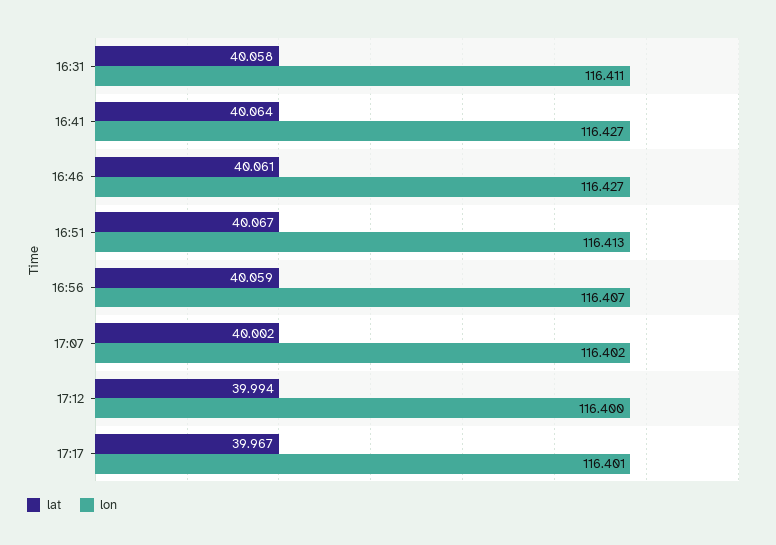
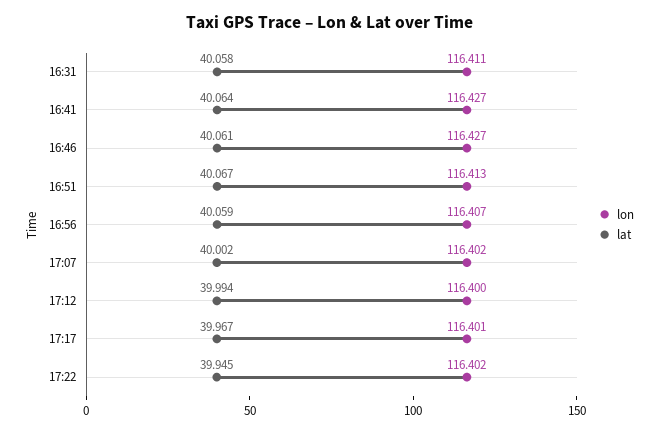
lon, 17:22: none -> 116.402
lat, 17:22: none -> 39.945

